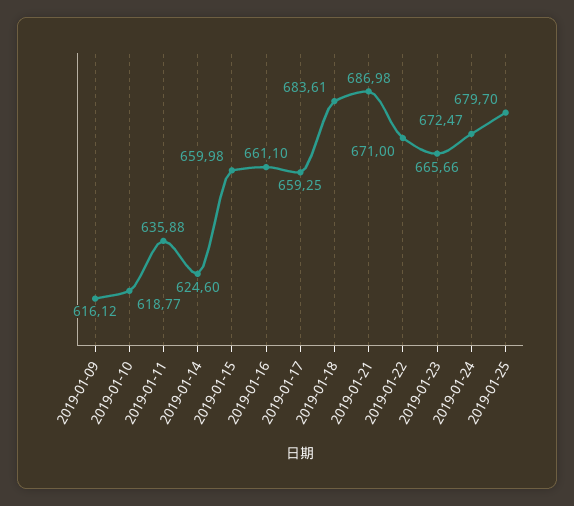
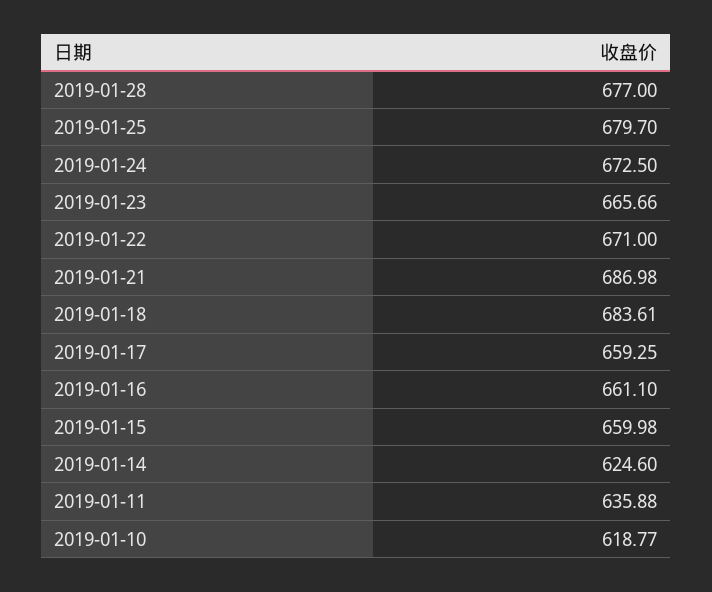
2019-01-09: 616.12 -> none
2019-01-24: 672.47 -> 672.5
2019-01-28: none -> 677

